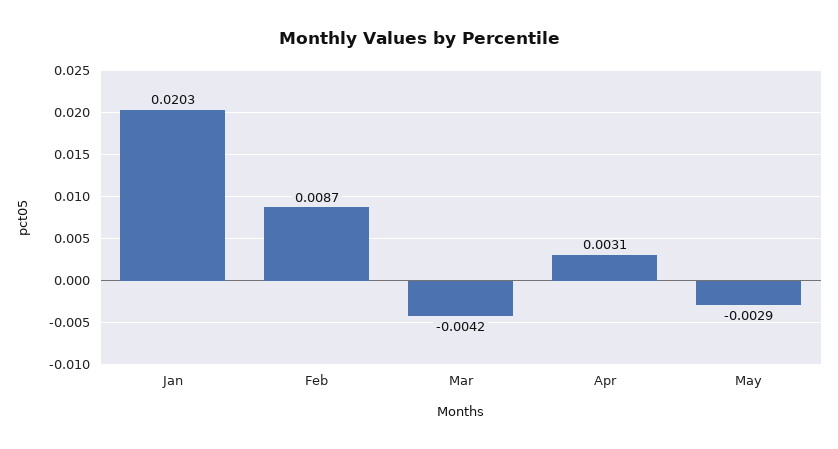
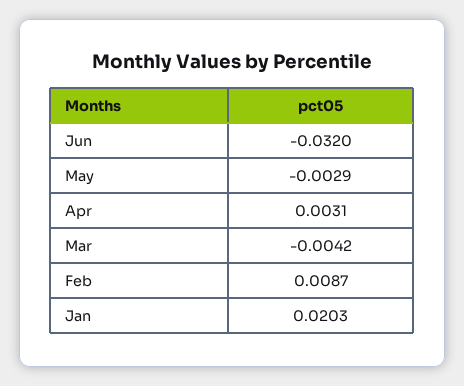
Jun: none -> -0.032

